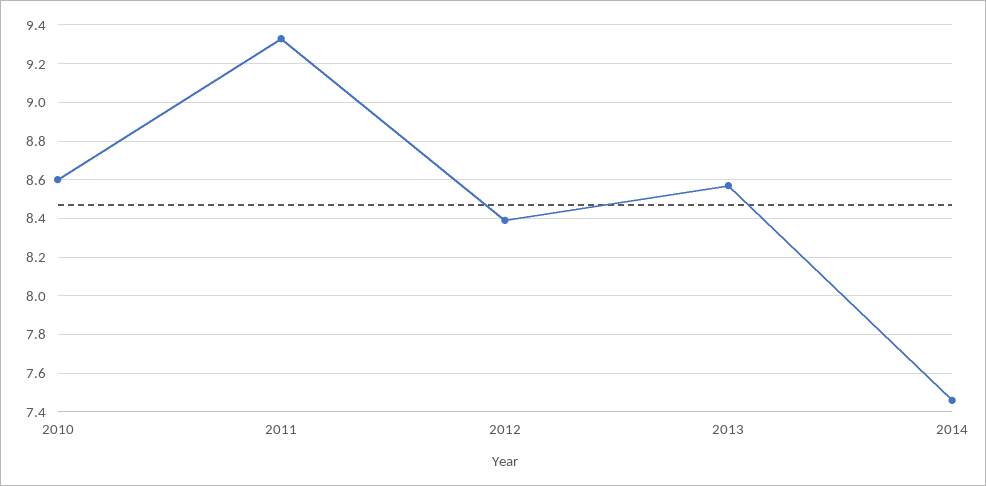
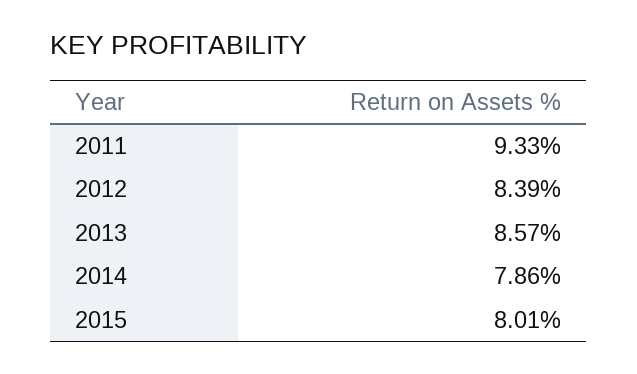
2010: 8.6 -> none
2014: 7.45 -> 7.86
2015: none -> 8.01

